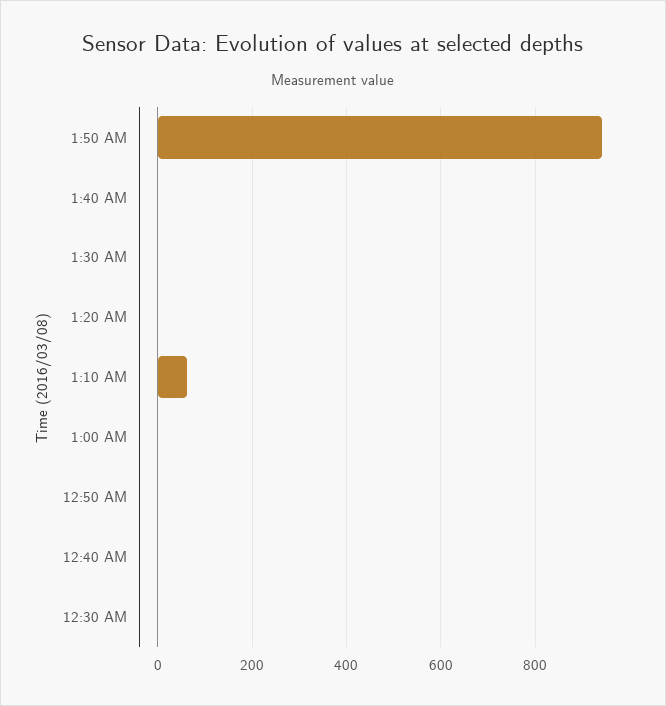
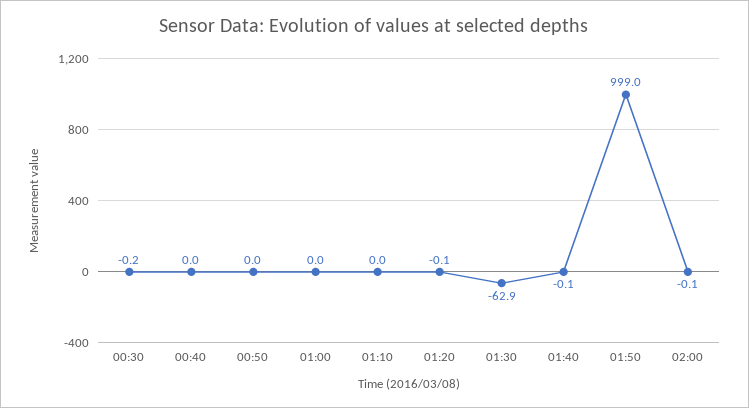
1:50 AM: 940 -> 999
1:30 AM: 0 -> -62.9
1:10 AM: 60 -> 0
02:00: none -> -0.1

